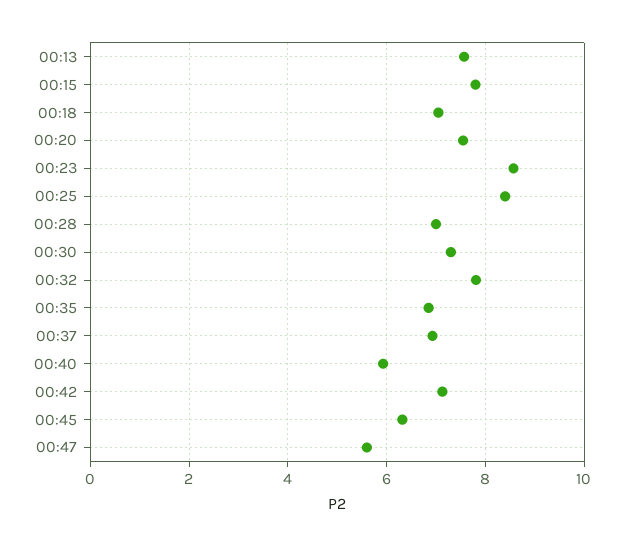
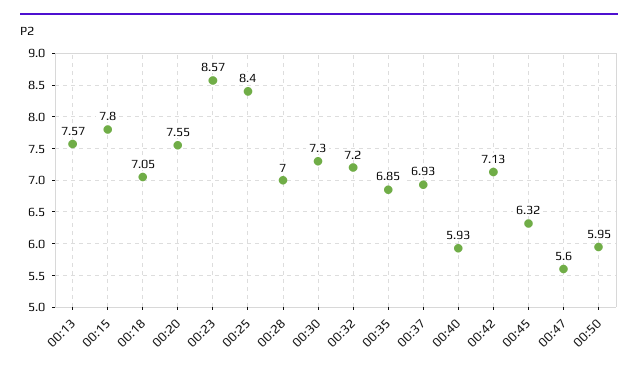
00:32: 7.8 -> 7.2
00:50: none -> 5.95

